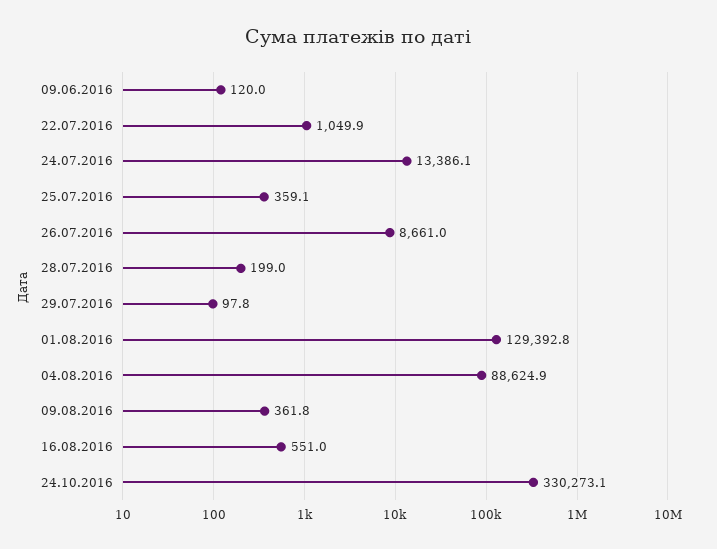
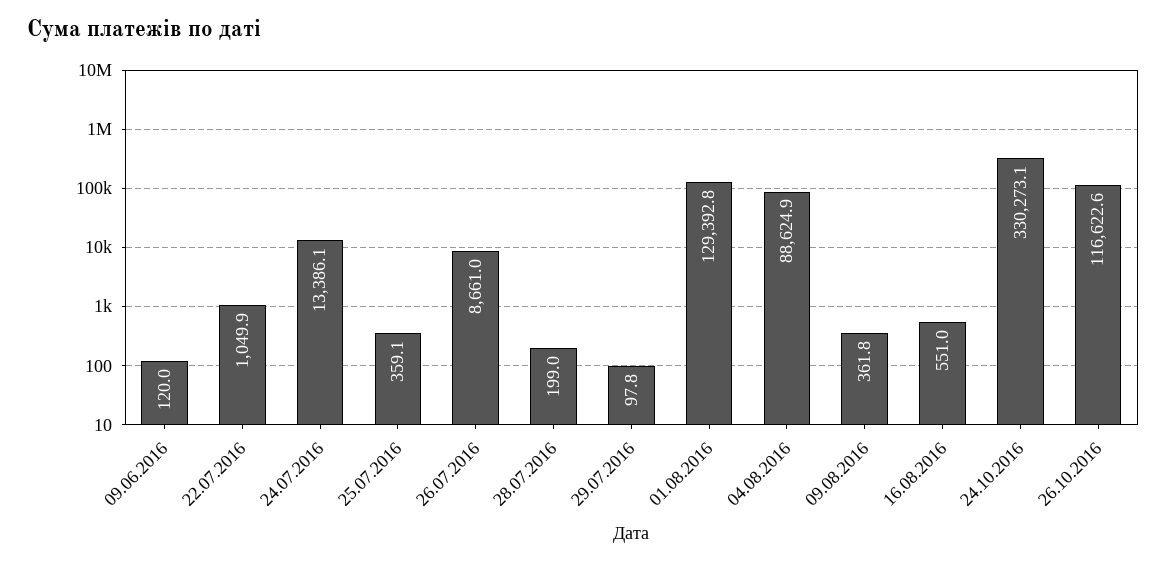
26.10.2016: none -> 116622.6

